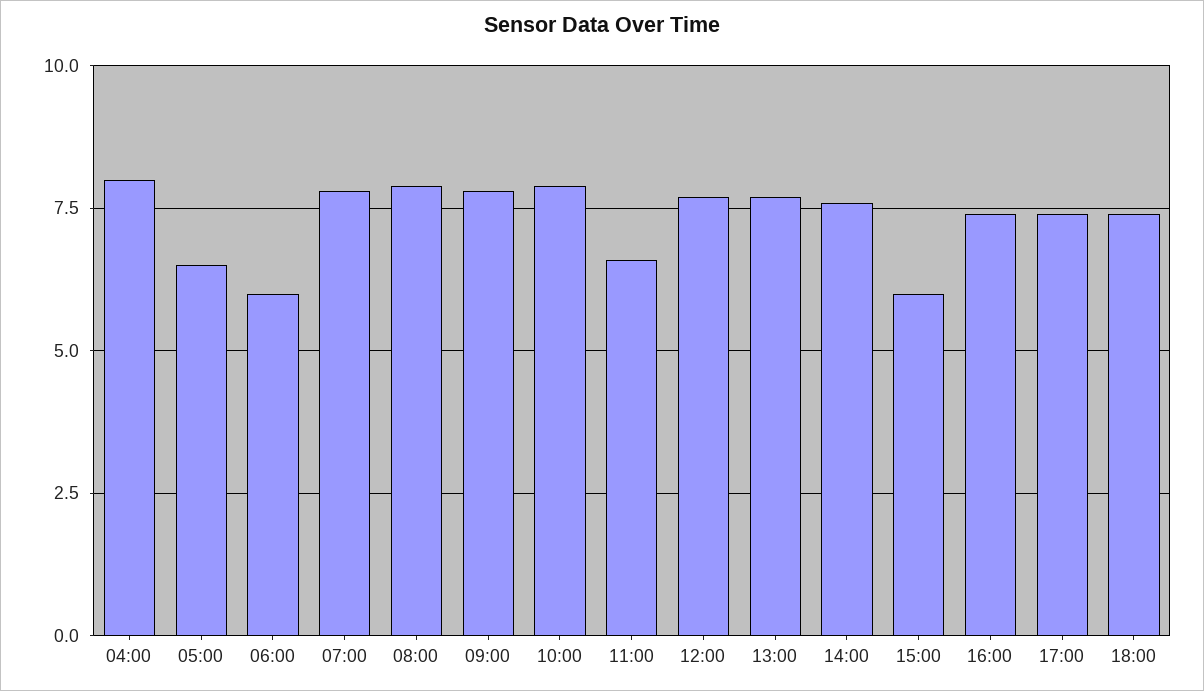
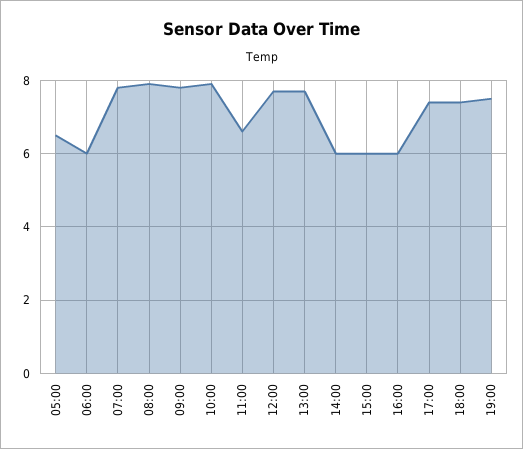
04:00: 8 -> none
14:00: 7.5 -> 6
16:00: 7.5 -> 6
19:00: none -> 7.5

